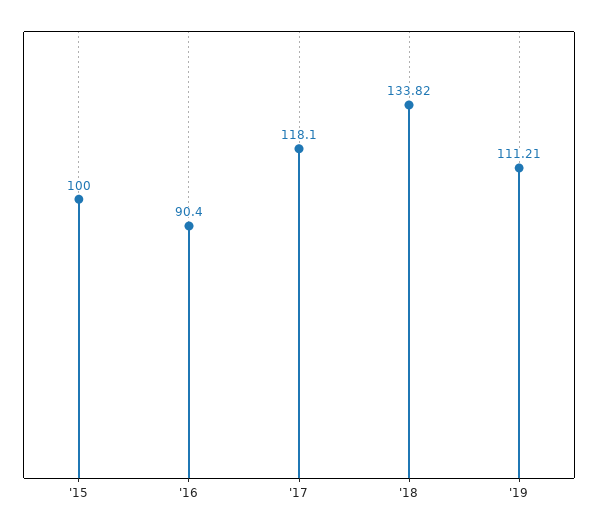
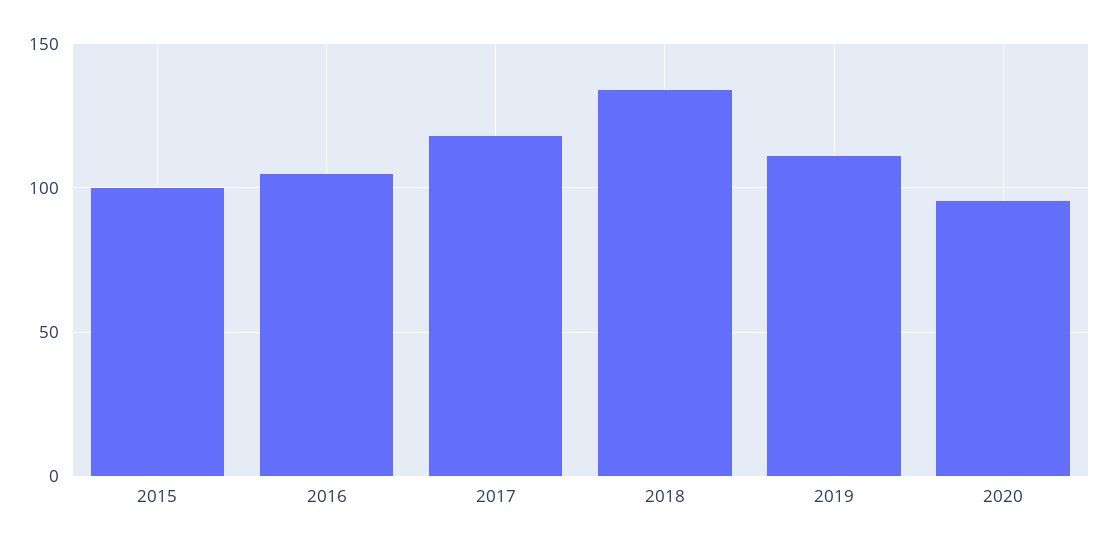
'16: 90.4 -> 105
2020: none -> 95

